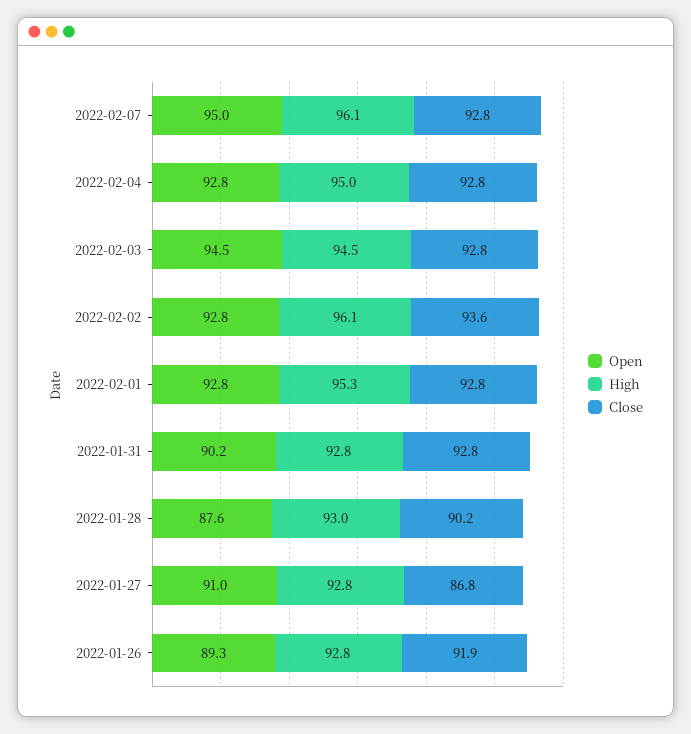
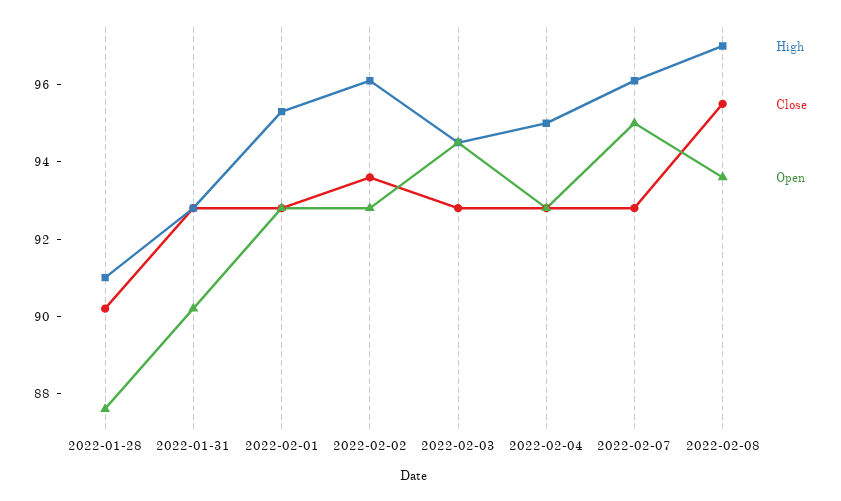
High, 2022-01-28: 93 -> 91
Open, 2022-01-27: 91 -> none
High, 2022-01-27: 92.8 -> none
Close, 2022-01-27: 86.8 -> none
Open, 2022-01-26: 89.3 -> none
High, 2022-01-26: 92.8 -> none
Close, 2022-01-26: 91.9 -> none
High, 2022-02-08: none -> 97
Close, 2022-02-08: none -> 95.5
Open, 2022-02-08: none -> 93.5

